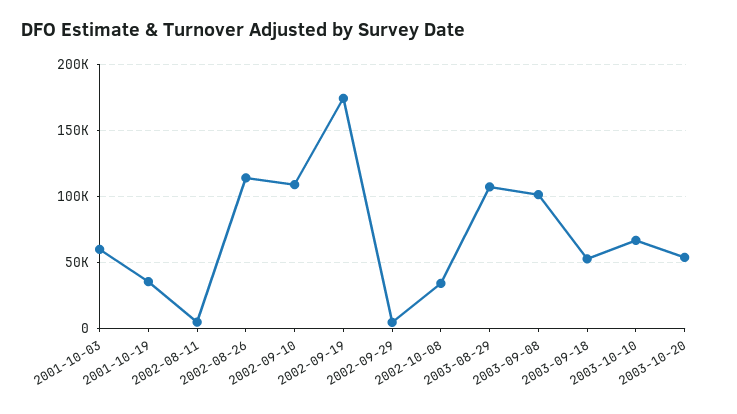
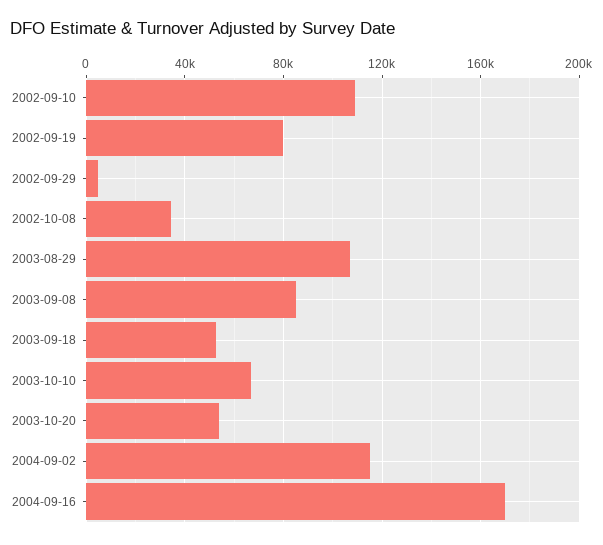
2001-10-03: 60000 -> none
2001-10-19: 35000 -> none
2002-08-11: 5000 -> none
2002-08-26: 115000 -> none
2002-09-19: 175000 -> 80000
2003-09-08: 100000 -> 85000
2004-09-02: none -> 115000
2004-09-16: none -> 170000

